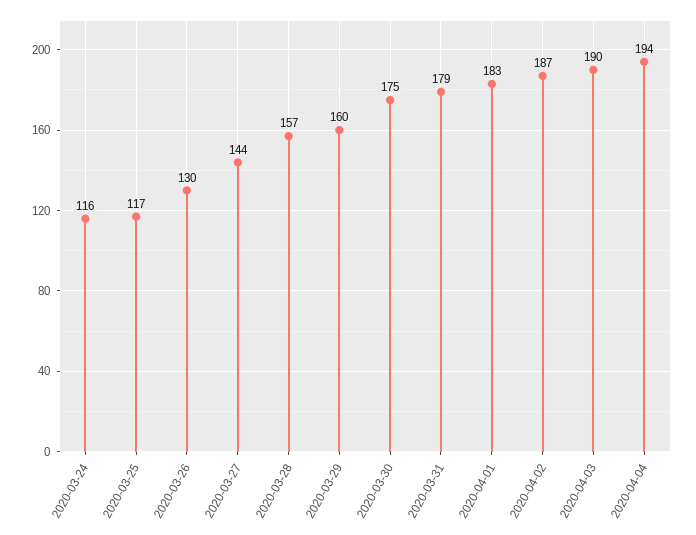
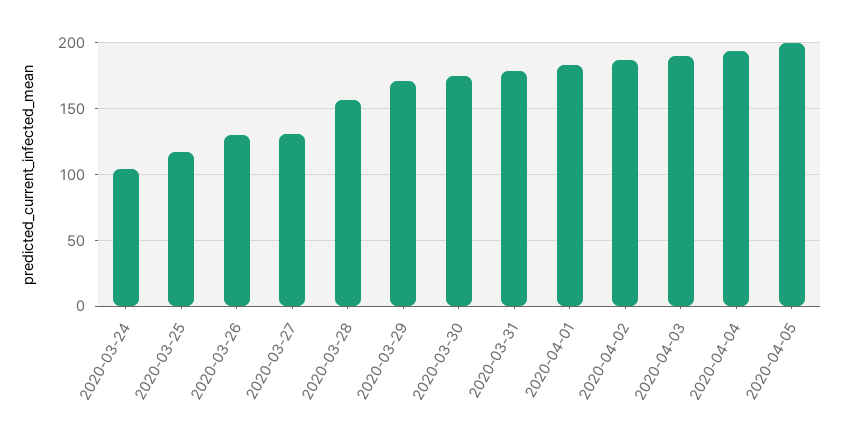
2020-03-24: 116 -> 105
2020-03-27: 144 -> 130
2020-03-29: 160 -> 170
2020-04-05: none -> 200

